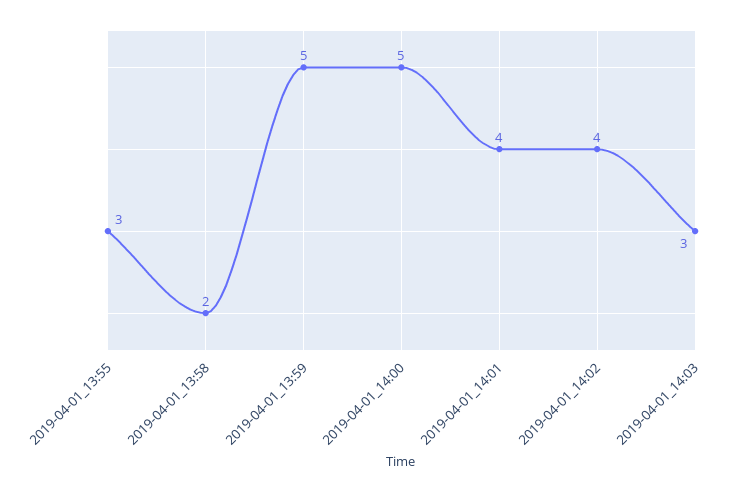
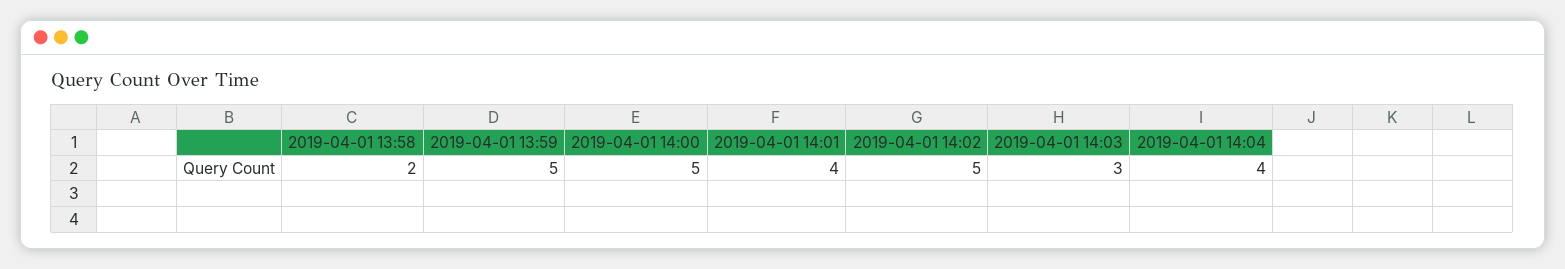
2019-04-01_13:55: 3 -> none
2019-04-01_14:02: 4 -> 5
2019-04-01 14:04: none -> 4

